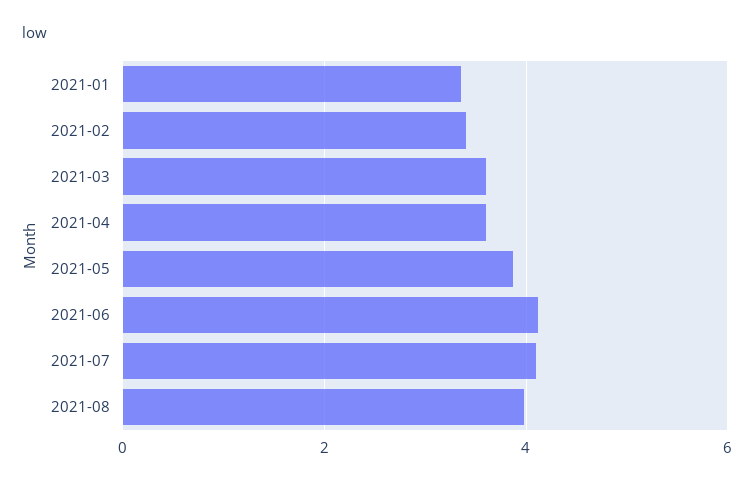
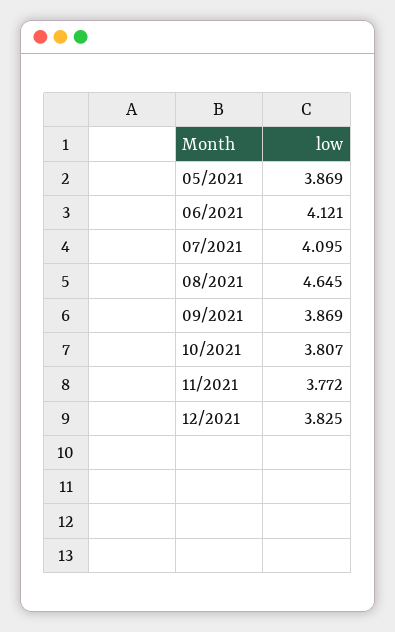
2021-01: 3.4 -> none
2021-02: 3.4 -> none
2021-03: 3.6 -> none
2021-04: 3.6 -> none
2021-08: 4 -> 4.645
09/2021: none -> 3.869
10/2021: none -> 3.807
11/2021: none -> 3.772
12/2021: none -> 3.825

